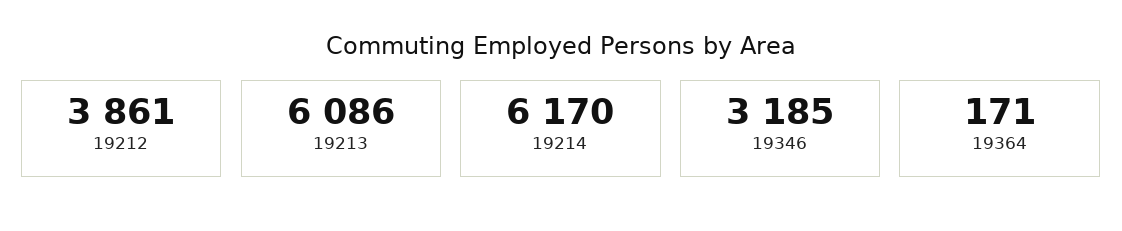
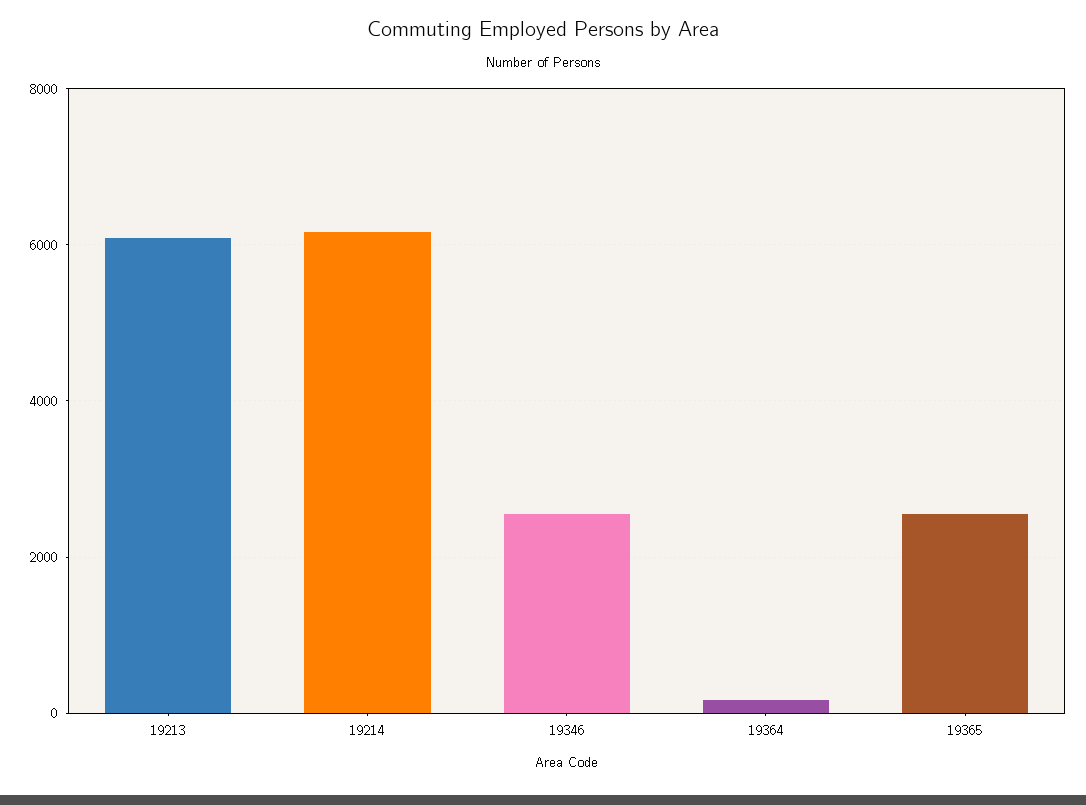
19212: 3861 -> none
19346: 3185 -> 2600
19365: none -> 2600

